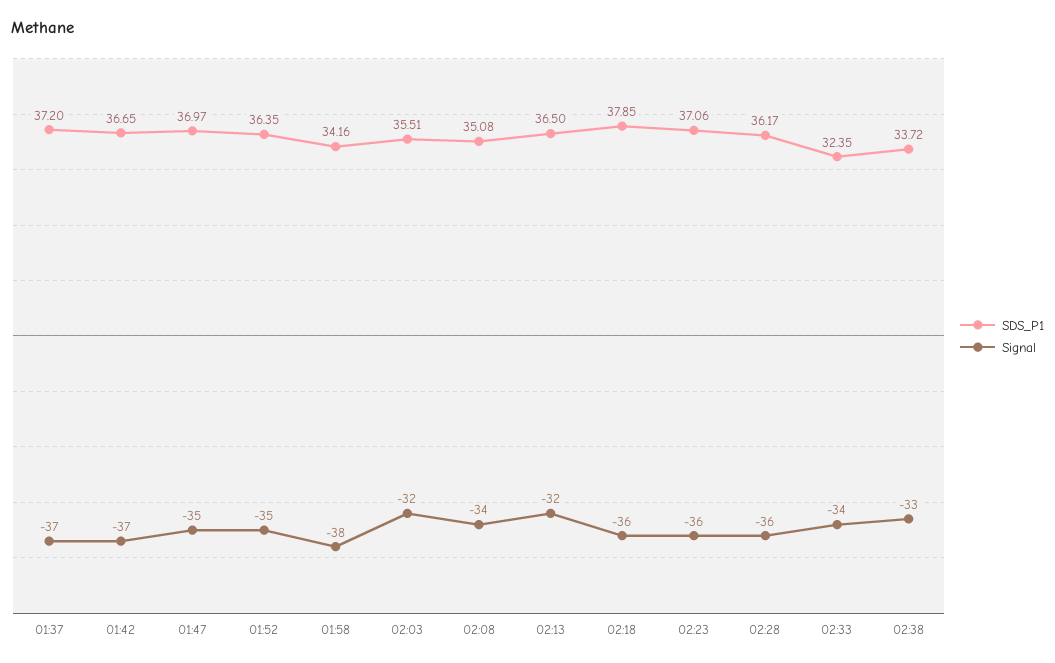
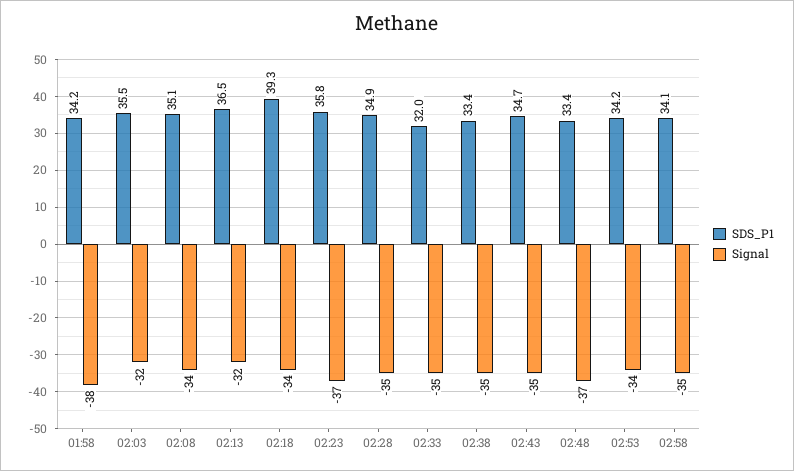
SDS_P1, 01:37: 37.2 -> none
Signal, 01:37: -37 -> none
SDS_P1, 01:42: 36.65 -> none
Signal, 01:42: -37 -> none
SDS_P1, 01:47: 36.97 -> none
Signal, 01:47: -35 -> none
SDS_P1, 01:52: 36.35 -> none
Signal, 01:52: -35 -> none
SDS_P1, 02:18: 37.85 -> 39.3
Signal, 02:18: -36 -> -34
SDS_P1, 02:23: 37.06 -> 35.8
Signal, 02:23: -36 -> -37
SDS_P1, 02:28: 36.17 -> 34.9
Signal, 02:28: -36 -> -35
SDS_P1, 02:33: 32.35 -> 32
Signal, 02:33: -34 -> -35
SDS_P1, 02:38: 33.72 -> 33.4
Signal, 02:38: -33 -> -35
SDS_P1, 02:43: none -> 34.7
Signal, 02:43: none -> -35
SDS_P1, 02:48: none -> 33.4
Signal, 02:48: none -> -37
SDS_P1, 02:53: none -> 34.2
Signal, 02:53: none -> -34
SDS_P1, 02:58: none -> 34.1
Signal, 02:58: none -> -35

